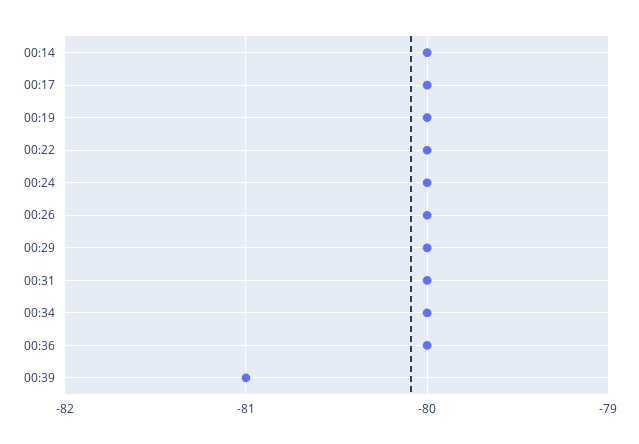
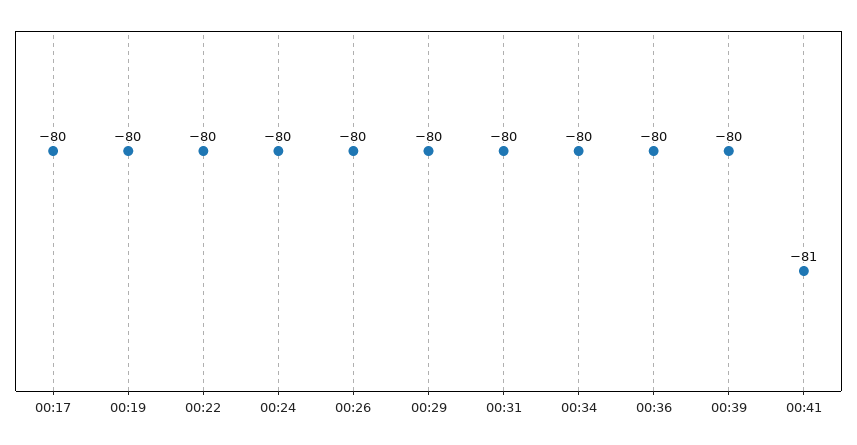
00:14: -80 -> none
00:39: -81 -> -80
00:41: none -> -81

